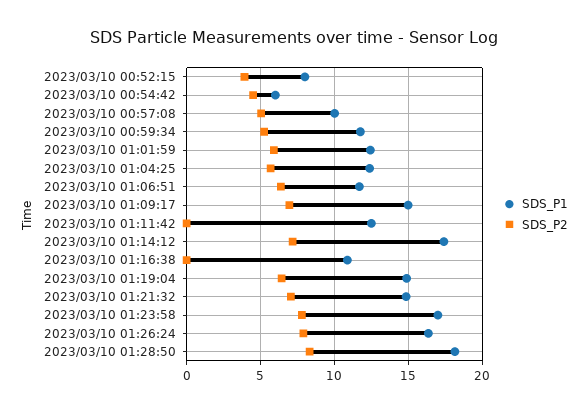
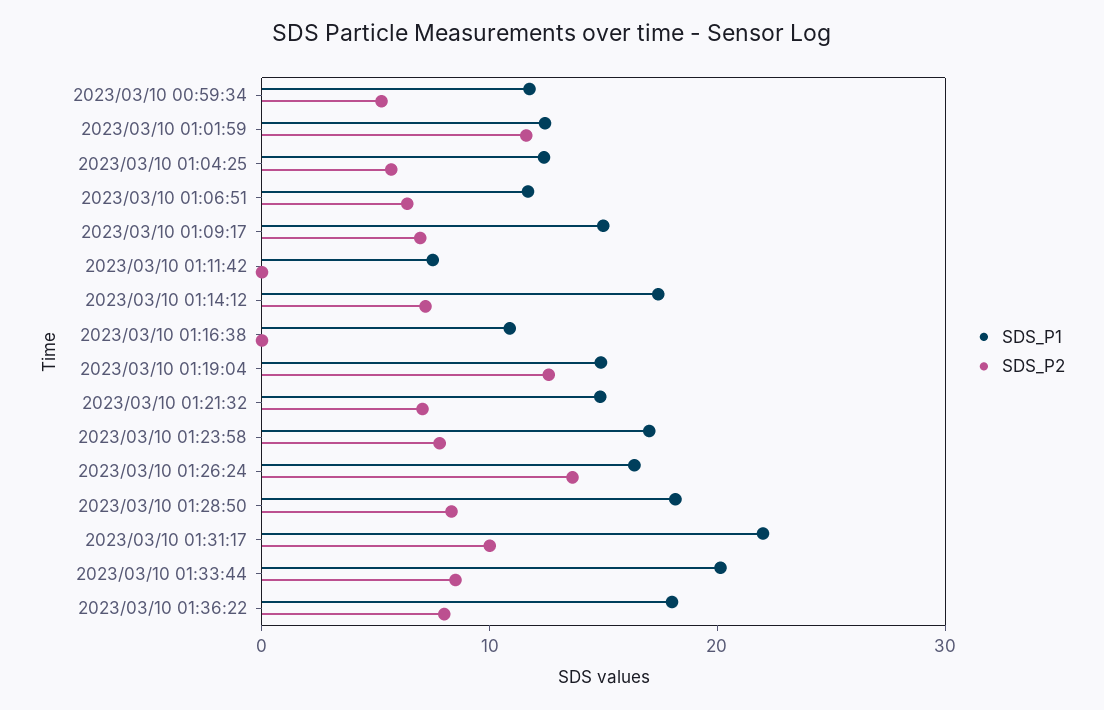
SDS_P1, 2023/03/10 00:52:15: 8 -> none
SDS_P2, 2023/03/10 00:52:15: 4 -> none
SDS_P1, 2023/03/10 00:54:42: 6 -> none
SDS_P2, 2023/03/10 00:54:42: 4.5 -> none
SDS_P1, 2023/03/10 00:57:08: 10 -> none
SDS_P2, 2023/03/10 00:57:08: 5 -> none
SDS_P2, 2023/03/10 01:01:59: 6 -> 12
SDS_P1, 2023/03/10 01:11:42: 12.5 -> 8
SDS_P2, 2023/03/10 01:19:04: 6.5 -> 12
SDS_P2, 2023/03/10 01:26:24: 8 -> 14
SDS_P1, 2023/03/10 01:31:17: none -> 22
SDS_P2, 2023/03/10 01:31:17: none -> 10
SDS_P1, 2023/03/10 01:33:44: none -> 20
SDS_P2, 2023/03/10 01:33:44: none -> 8
SDS_P1, 2023/03/10 01:36:22: none -> 18
SDS_P2, 2023/03/10 01:36:22: none -> 8

